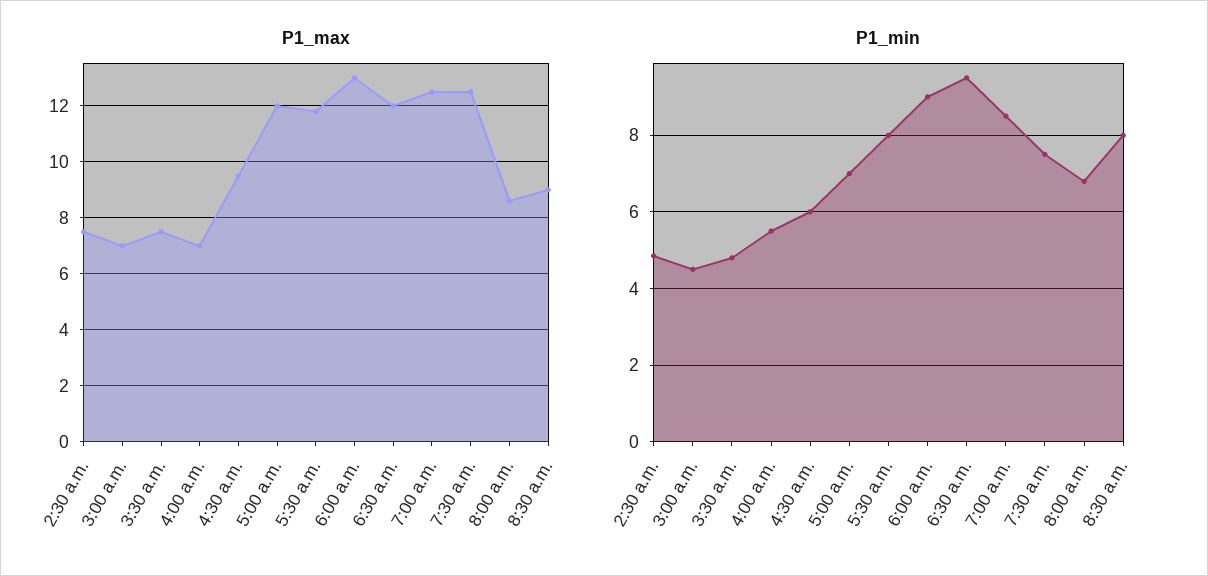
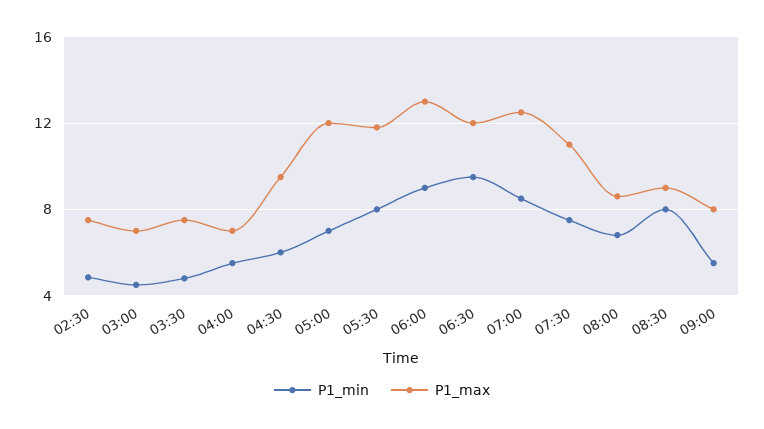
P1_max, 7:30 a.m.: 12.5 -> 11
P1_min, 09:00: none -> 5.5
P1_max, 09:00: none -> 8

